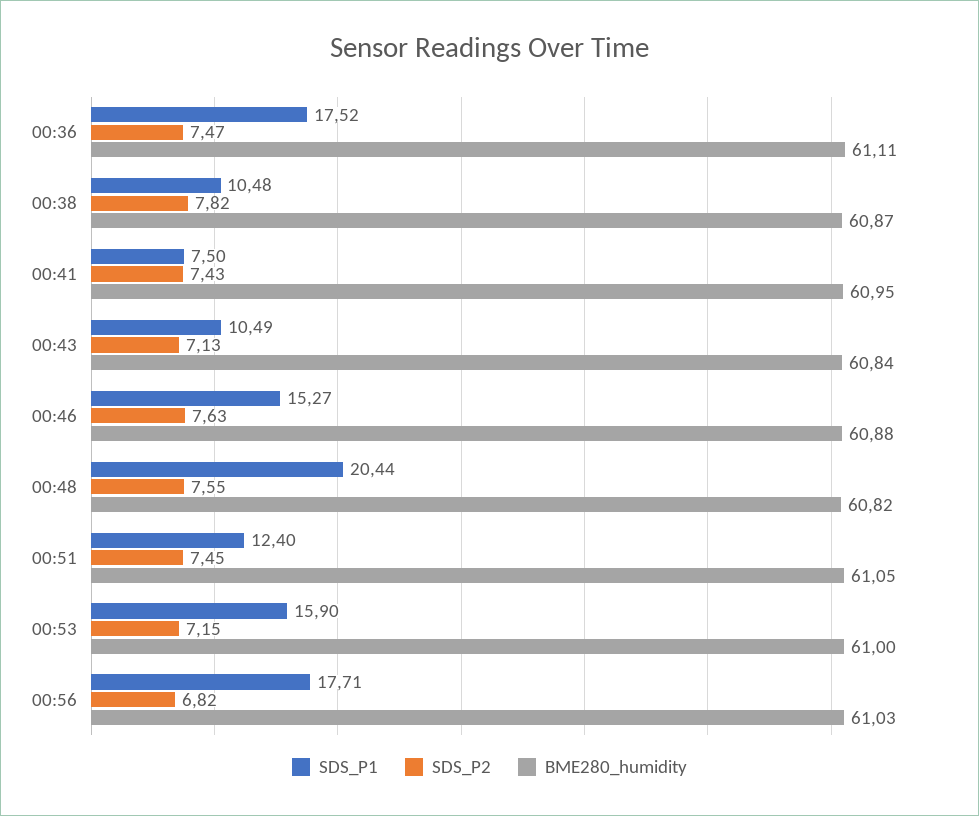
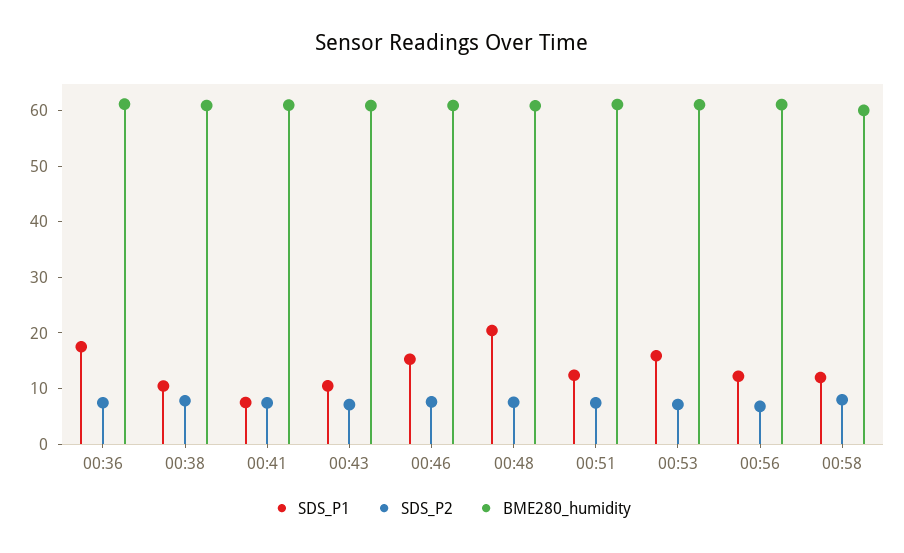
SDS_P1, 00:56: 17.71 -> 12
SDS_P1, 00:58: none -> 12
SDS_P2, 00:58: none -> 8
BME280_humidity, 00:58: none -> 60

